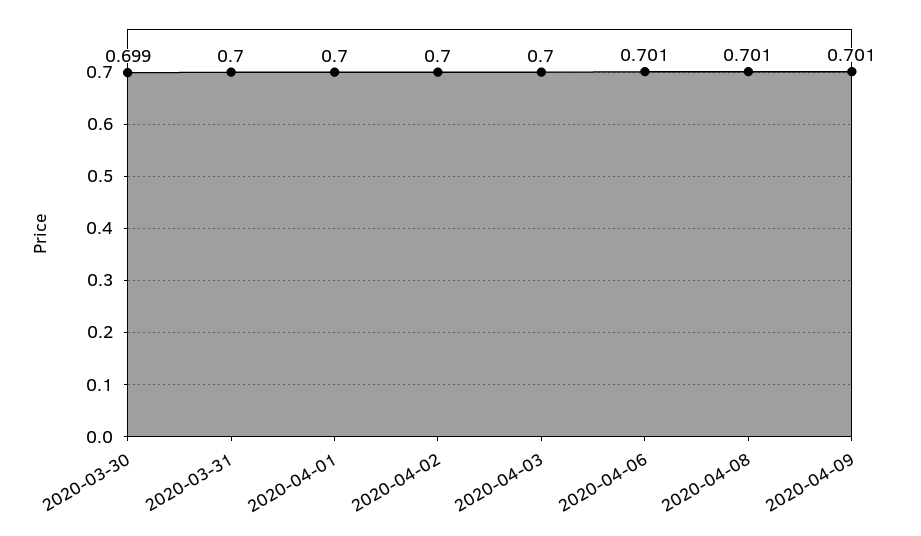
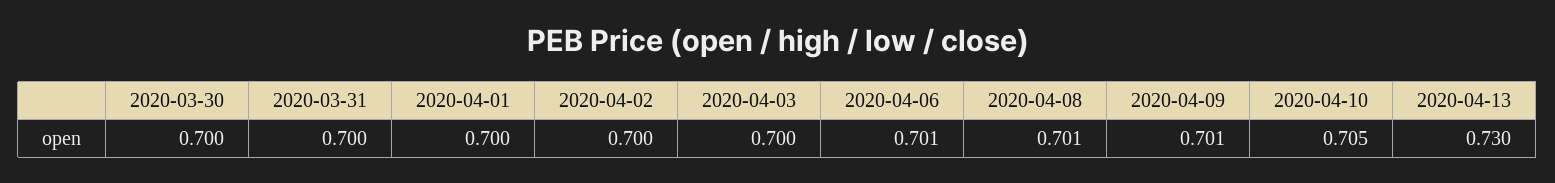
2020-03-30: 0.699 -> 0.7
2020-04-10: none -> 0.705
2020-04-13: none -> 0.73

